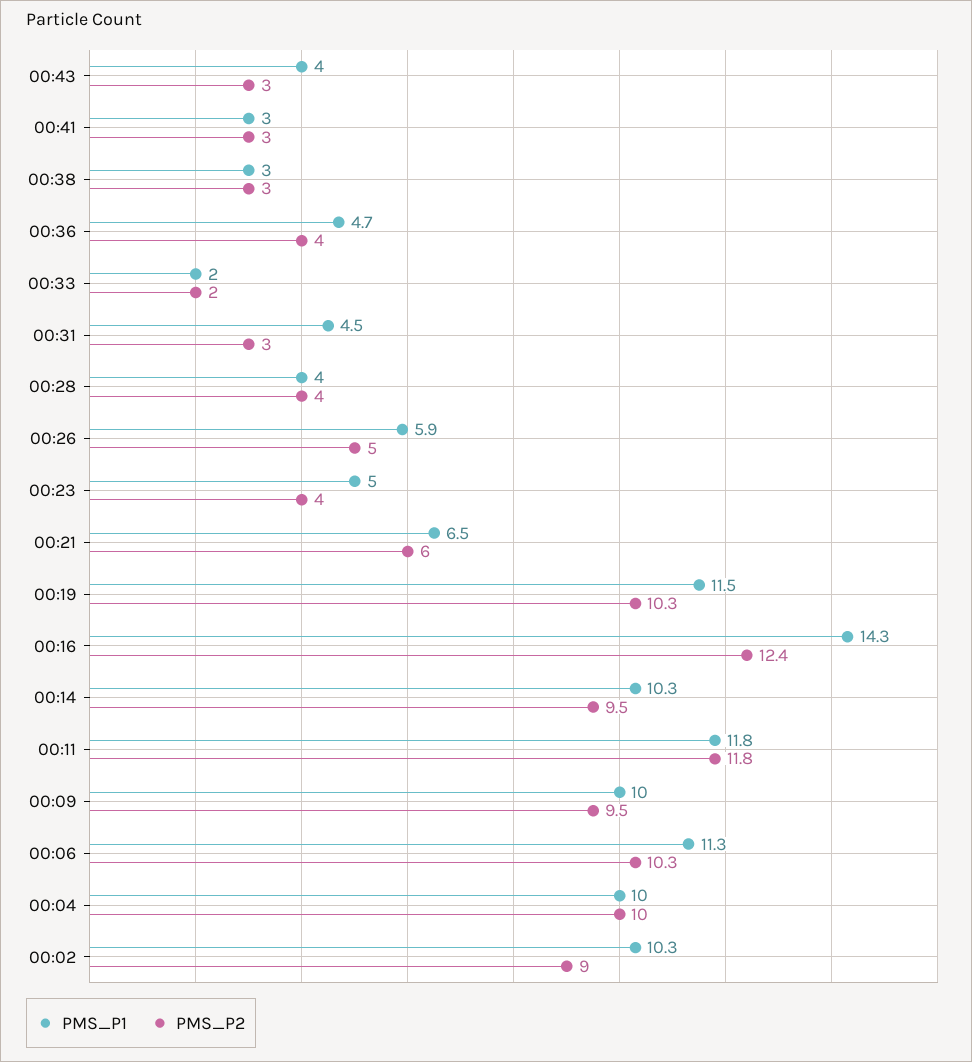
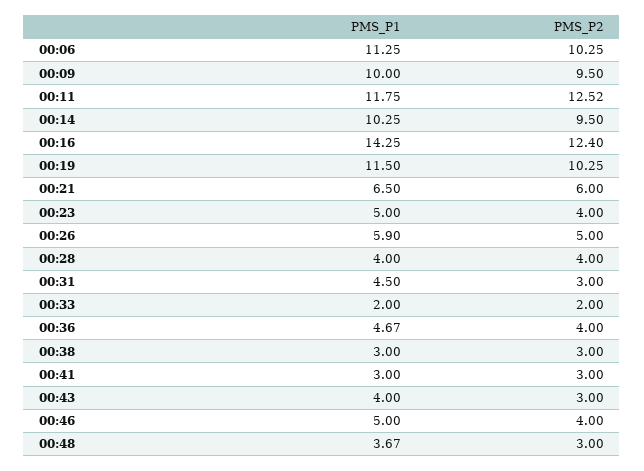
PMS_P2, 00:11: 11.8 -> 12.52
PMS_P1, 00:04: 10 -> none
PMS_P2, 00:04: 10 -> none
PMS_P1, 00:02: 10.3 -> none
PMS_P2, 00:02: 9 -> none
PMS_P1, 00:46: none -> 5
PMS_P2, 00:46: none -> 4
PMS_P1, 00:48: none -> 3.67
PMS_P2, 00:48: none -> 3

